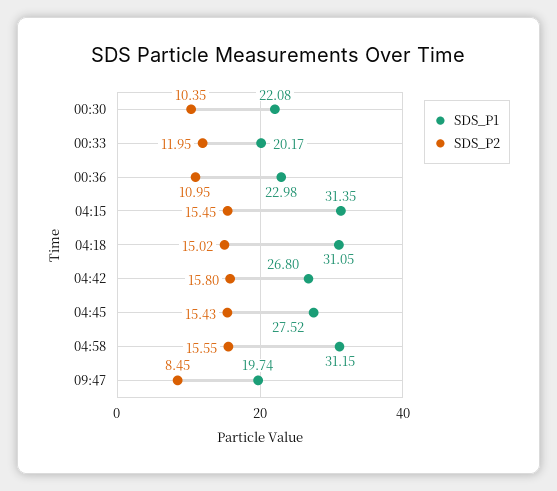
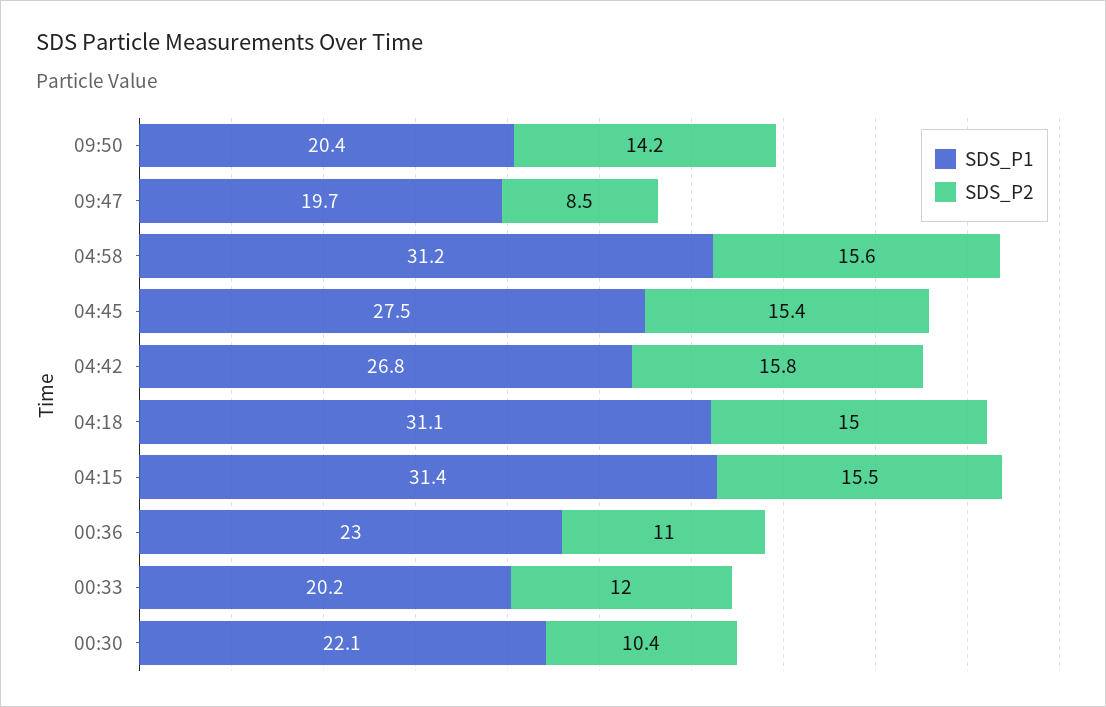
SDS_P1, 09:50: none -> 20.4
SDS_P2, 09:50: none -> 14.2

